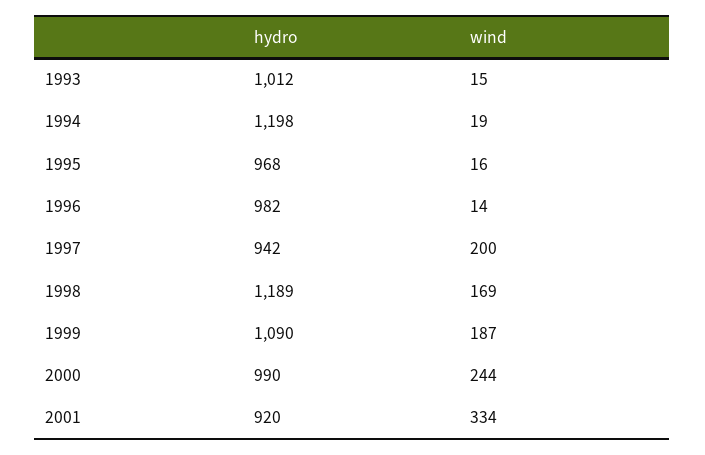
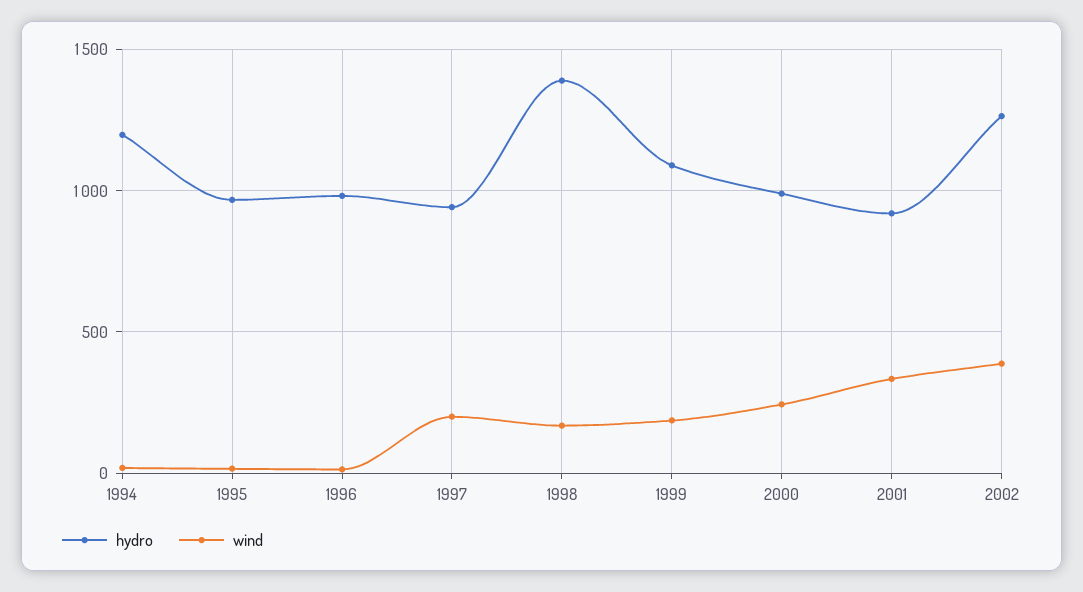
hydro, 1993: 1012 -> none
wind, 1993: 15 -> none
hydro, 1998: 1189 -> 1400
hydro, 2002: none -> 1250
wind, 2002: none -> 400

